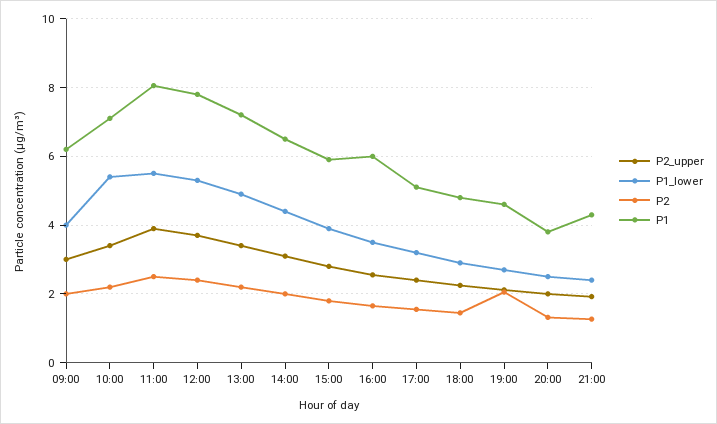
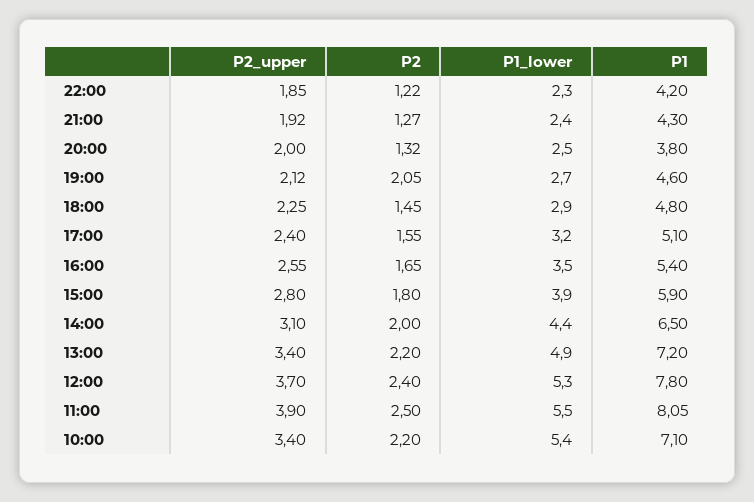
P2_upper, 09:00: 3 -> none
P1_lower, 09:00: 4 -> none
P2, 09:00: 2 -> none
P1, 09:00: 6.2 -> none
P1, 16:00: 6 -> 5.4
P2_upper, 22:00: none -> 1.85
P2, 22:00: none -> 1.22
P1_lower, 22:00: none -> 2.3
P1, 22:00: none -> 4.2

